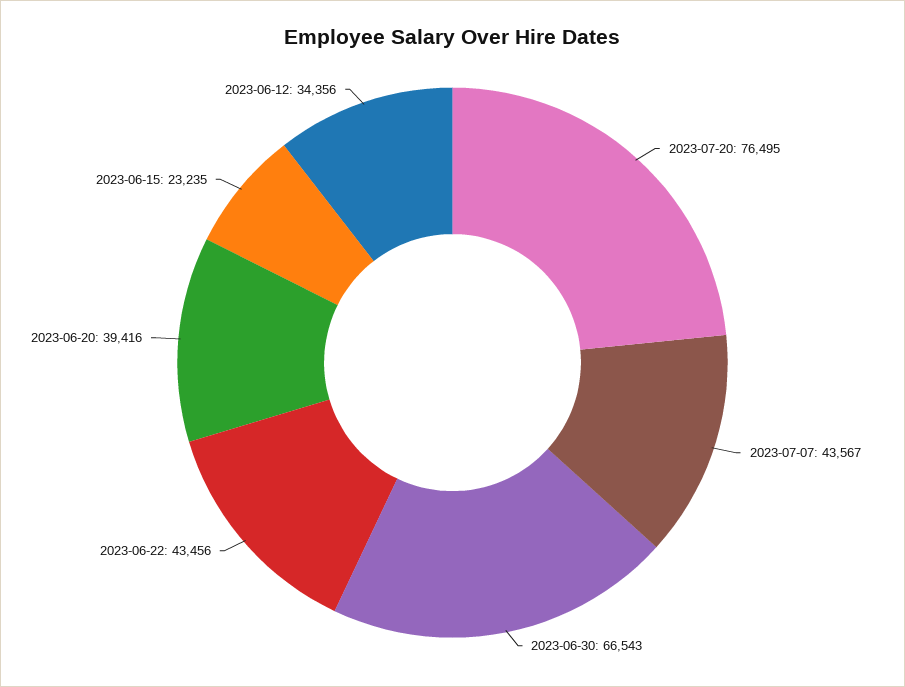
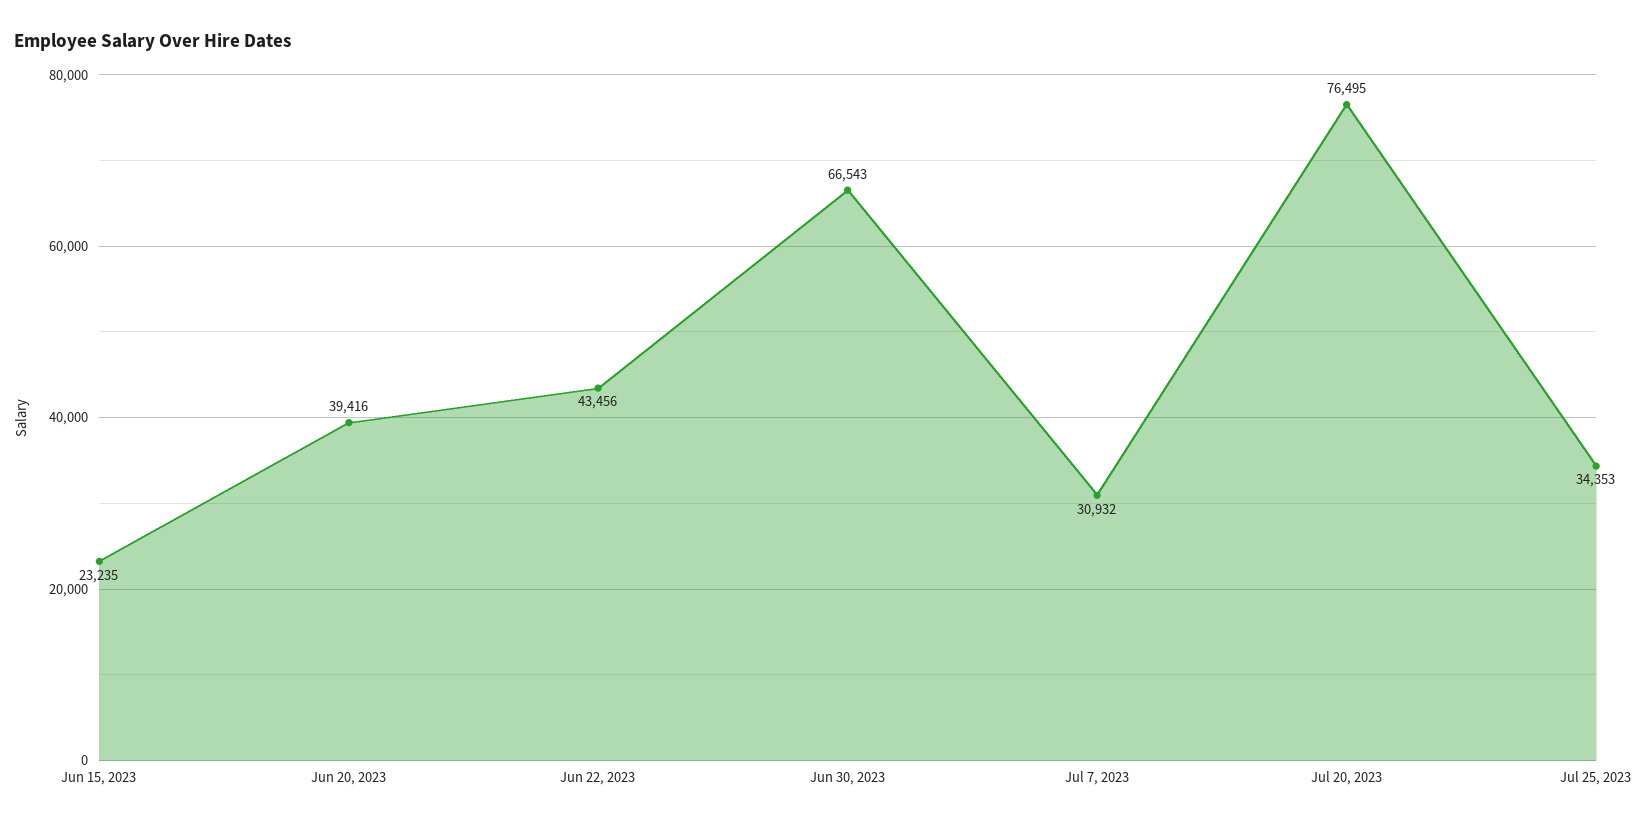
2023-07-07: 43567 -> 30932
2023-06-12: 34356 -> none
Jul 25, 2023: none -> 34353

